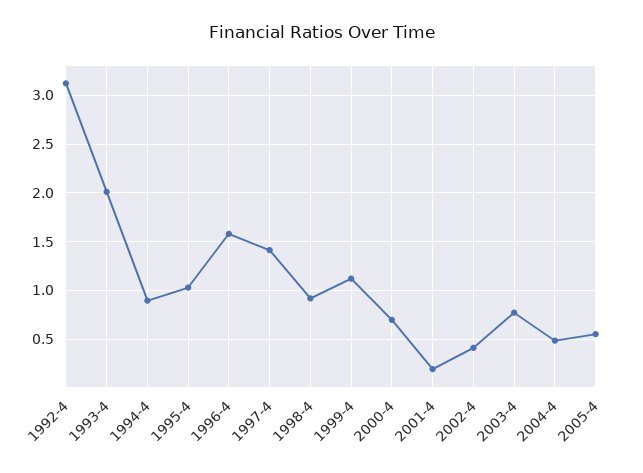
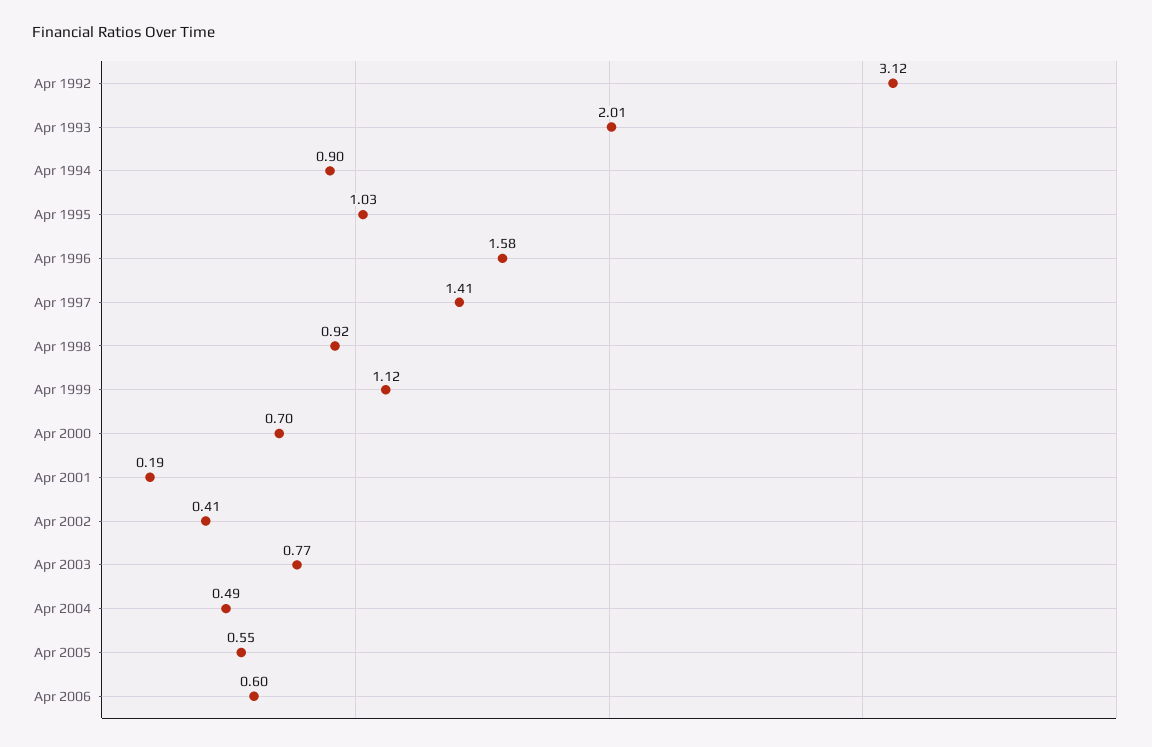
Apr 2006: none -> 0.6

